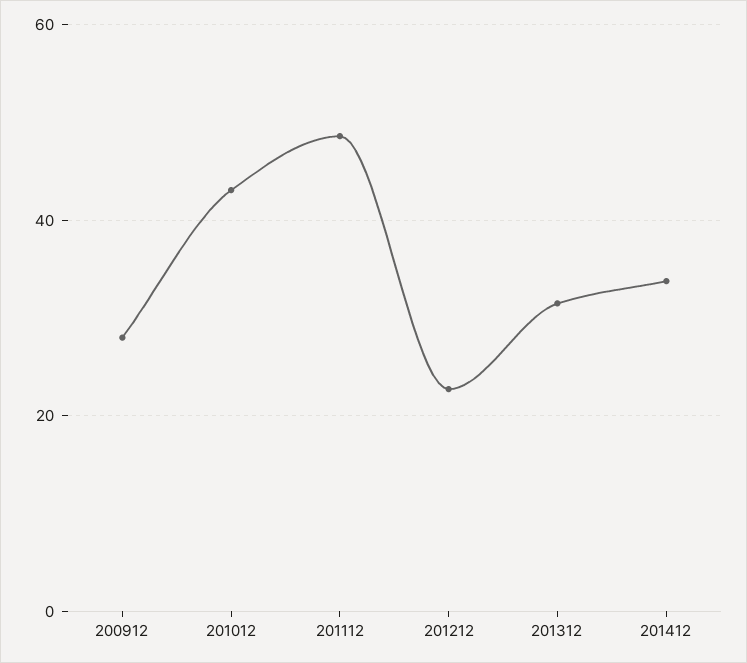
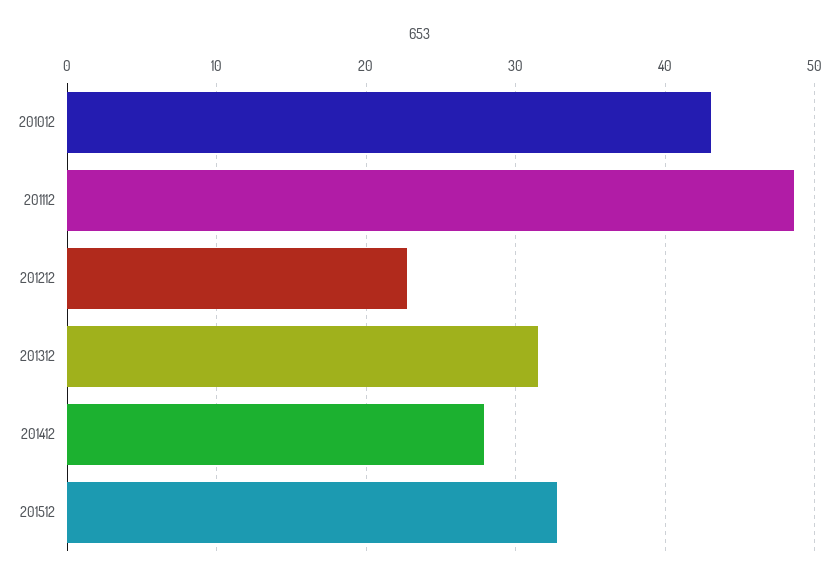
200912: 28 -> none
201412: 34 -> 28
201512: none -> 33

